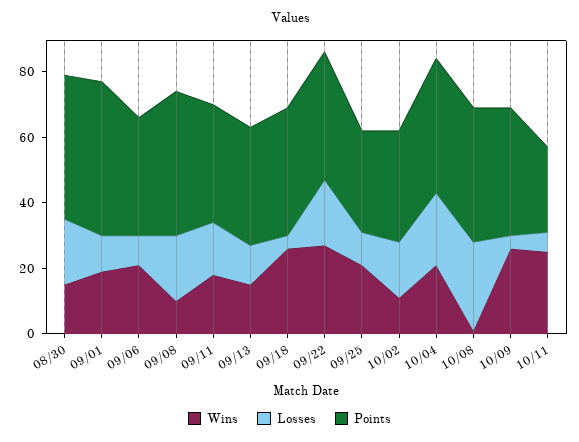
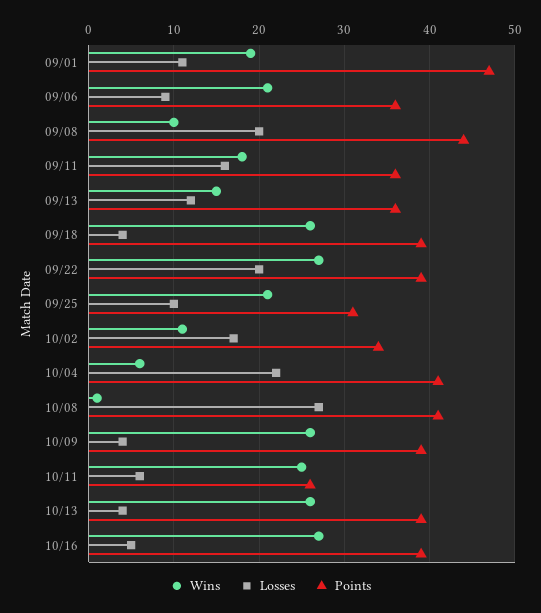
Wins, 08/30: 15 -> none
Losses, 08/30: 20 -> none
Points, 08/30: 45 -> none
Wins, 10/04: 20 -> 6
Wins, 10/13: none -> 26
Losses, 10/13: none -> 4
Points, 10/13: none -> 39
Wins, 10/16: none -> 27
Losses, 10/16: none -> 5
Points, 10/16: none -> 39

